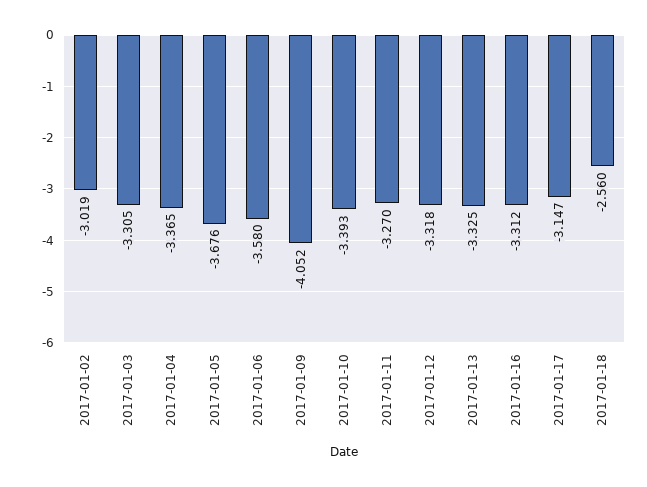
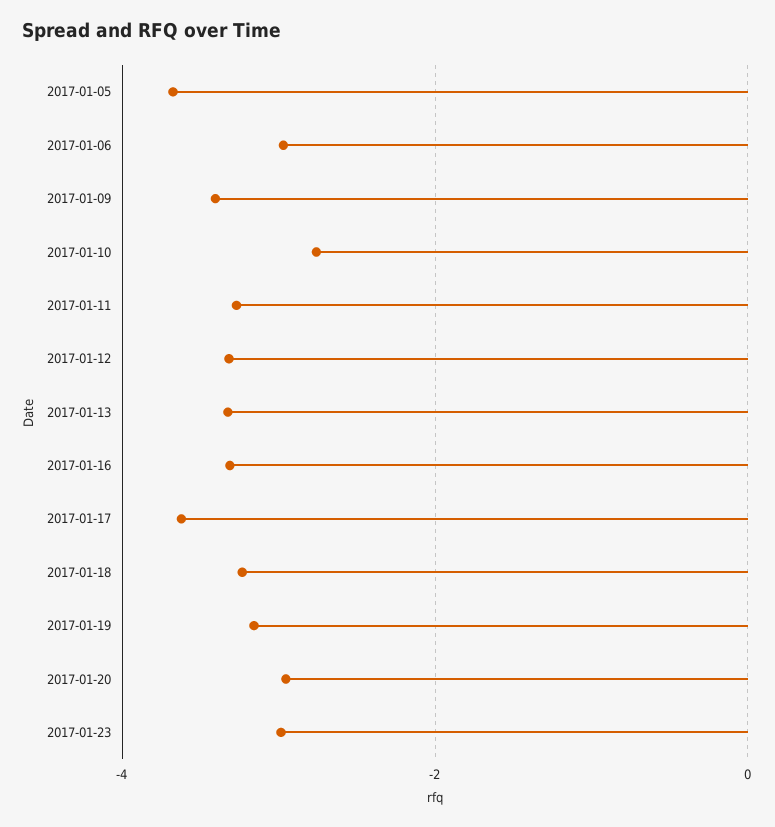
2017-01-02: -3.019 -> none
2017-01-03: -3.305 -> none
2017-01-04: -3.365 -> none
2017-01-06: -3.58 -> -3
2017-01-09: -4.052 -> -3.4
2017-01-10: -3.393 -> -2.8
2017-01-17: -3.147 -> -3.6
2017-01-18: -2.56 -> -3.2
2017-01-19: none -> -3.2
2017-01-20: none -> -3
2017-01-23: none -> -3

